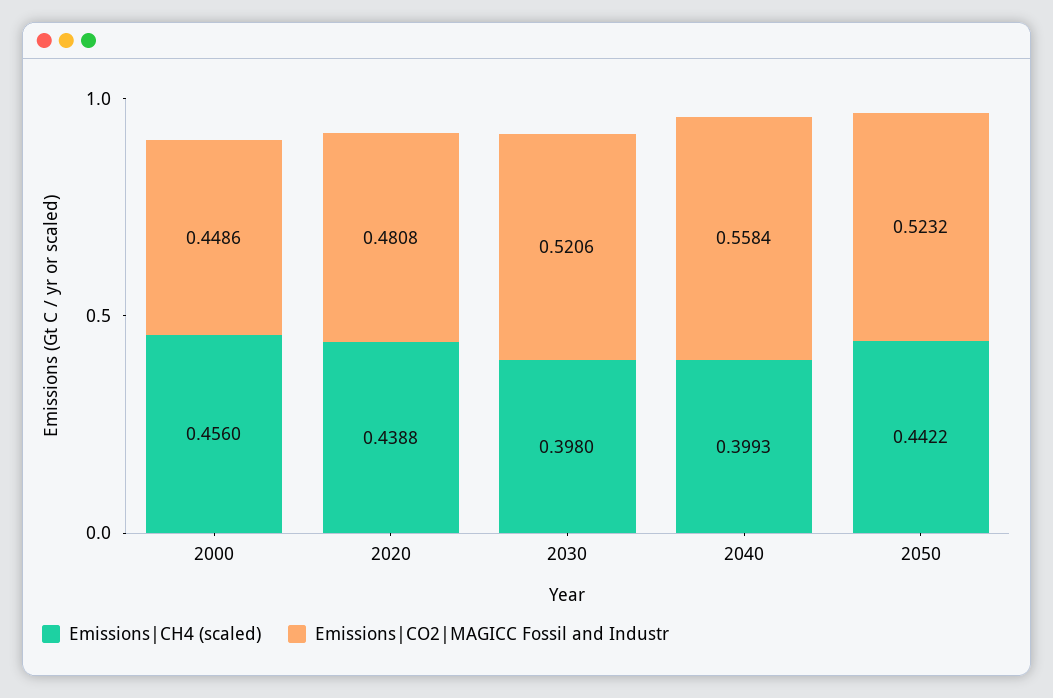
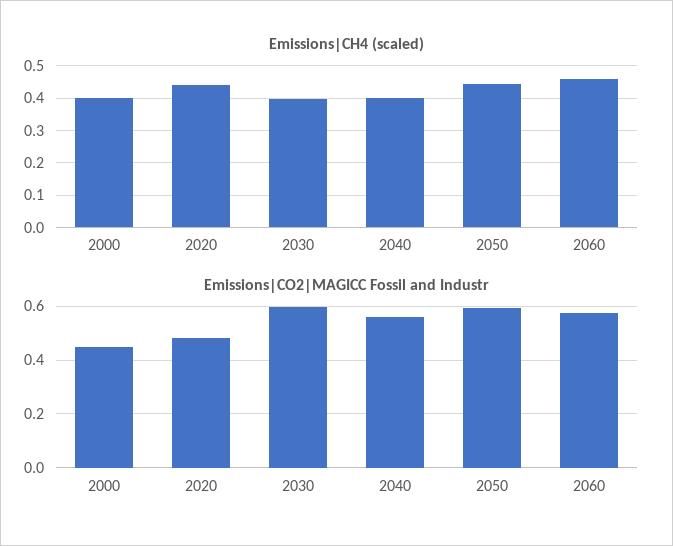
Emissions|CH4 (scaled), 2000: 0.456 -> 0.4
Emissions|CO2|MAGICC Fossil and Industr, 2030: 0.5206 -> 0.6
Emissions|CO2|MAGICC Fossil and Industr, 2050: 0.5232 -> 0.6
Emissions|CH4 (scaled), 2060: none -> 0.46
Emissions|CO2|MAGICC Fossil and Industr, 2060: none -> 0.575

